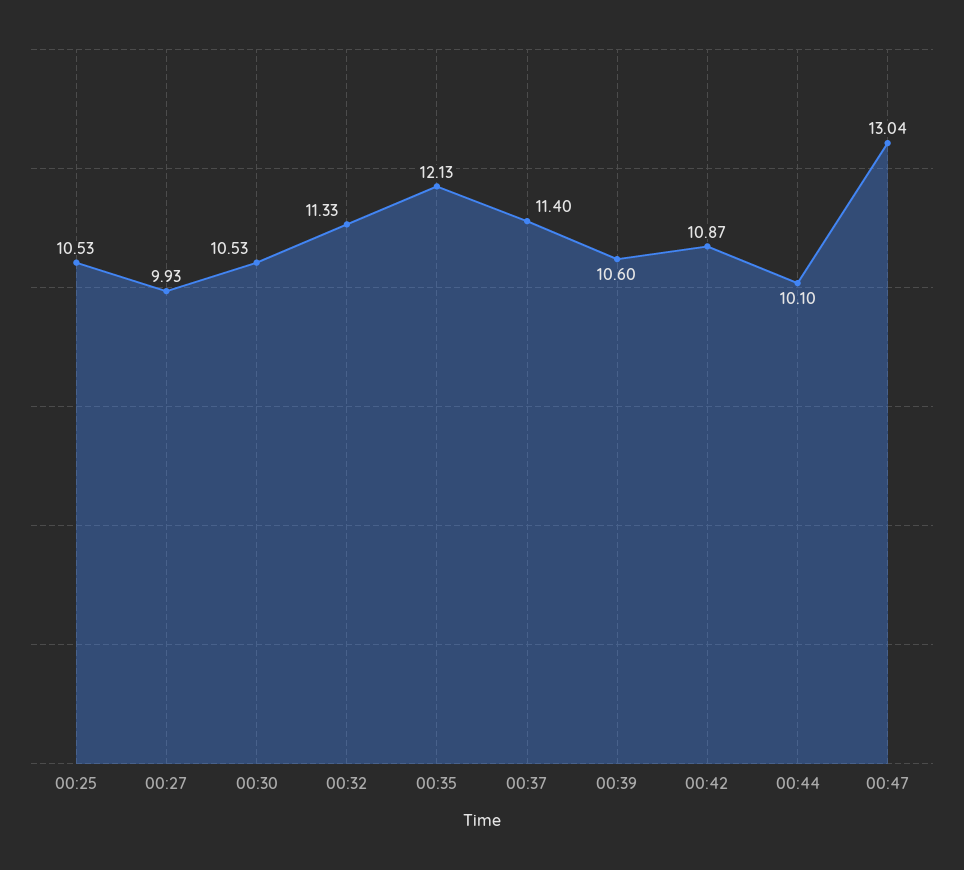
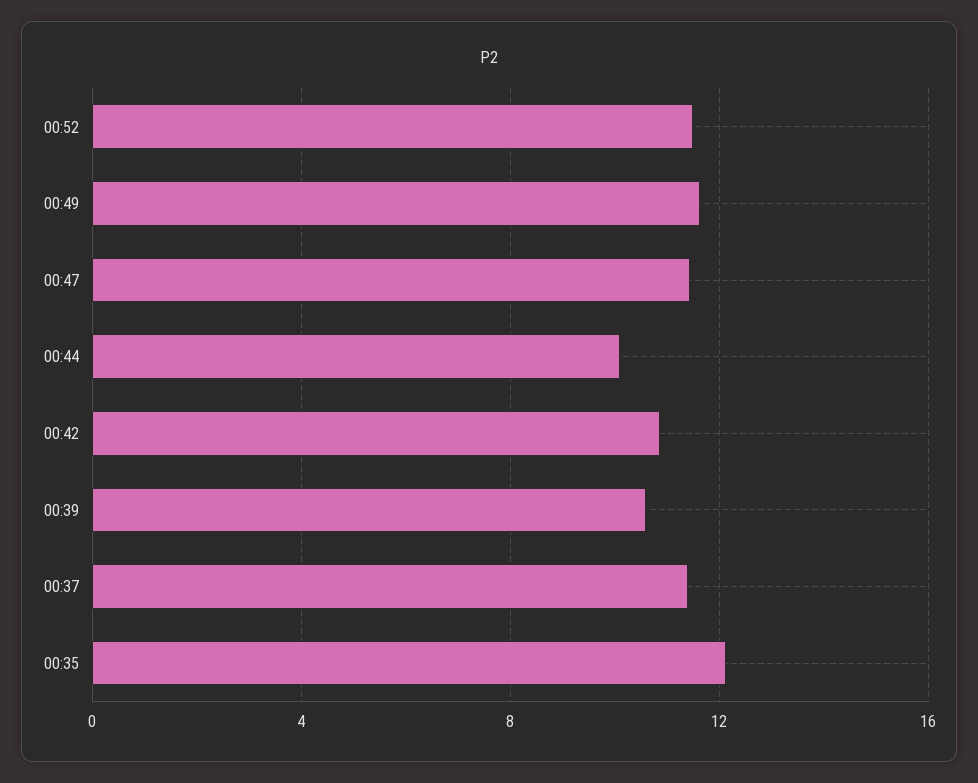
00:25: 10.53 -> none
00:27: 9.93 -> none
00:30: 10.53 -> none
00:32: 11.33 -> none
00:47: 13.04 -> 11.5
00:52: none -> 11.5
00:49: none -> 11.5

